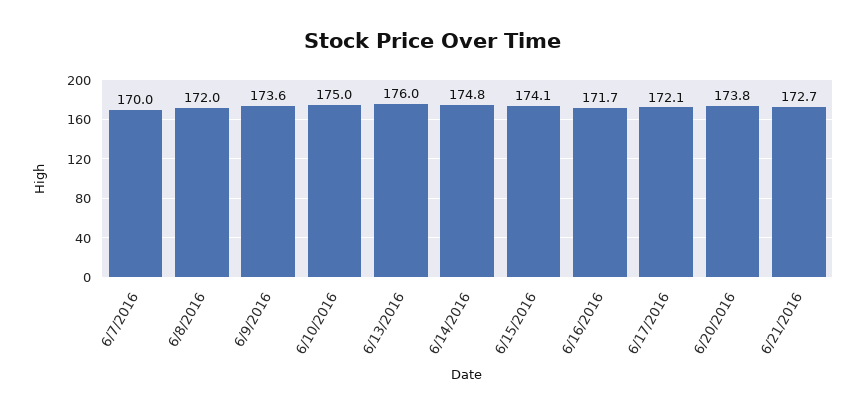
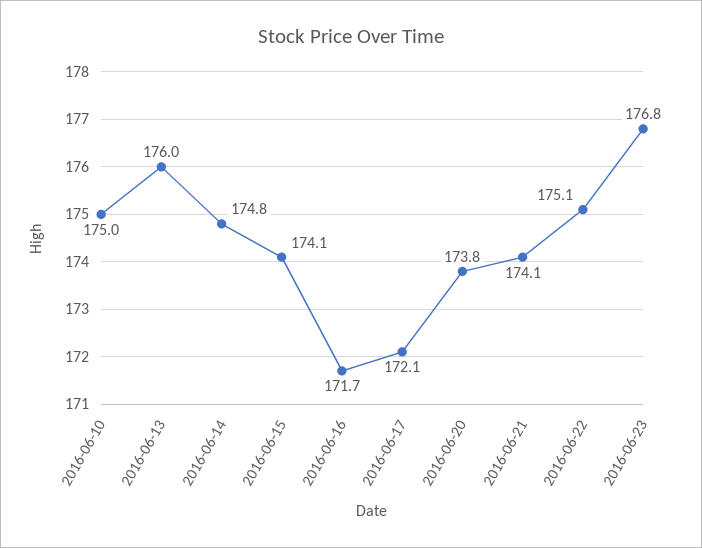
6/7/2016: 170 -> none
6/8/2016: 172 -> none
6/9/2016: 173.6 -> none
6/21/2016: 172.7 -> 174.1
2016-06-22: none -> 175.1
2016-06-23: none -> 176.8

